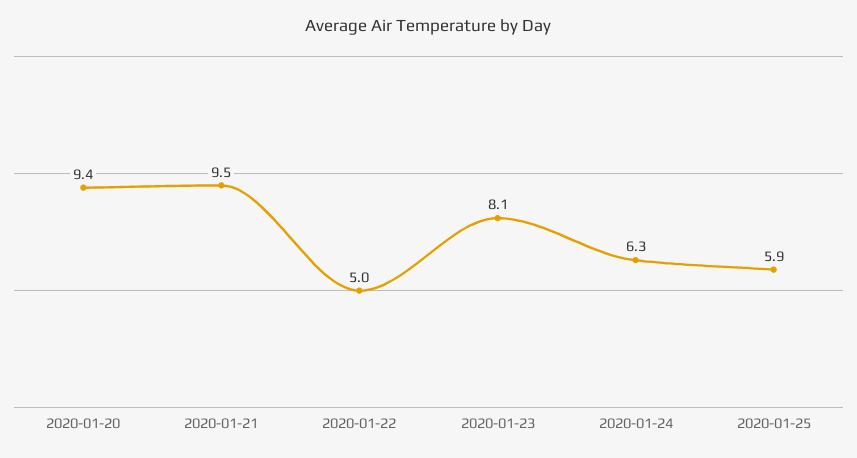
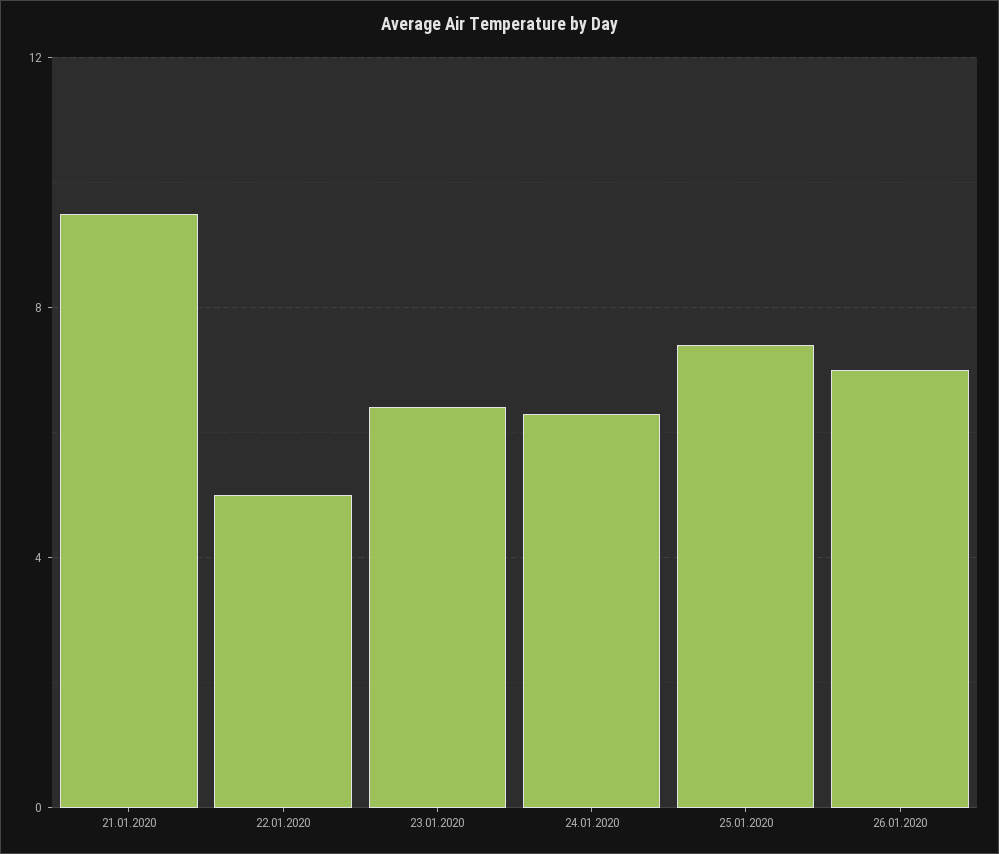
2020-01-20: 9.4 -> none
2020-01-23: 8.1 -> 6.5
2020-01-25: 5.9 -> 7.5
26.01.2020: none -> 7

